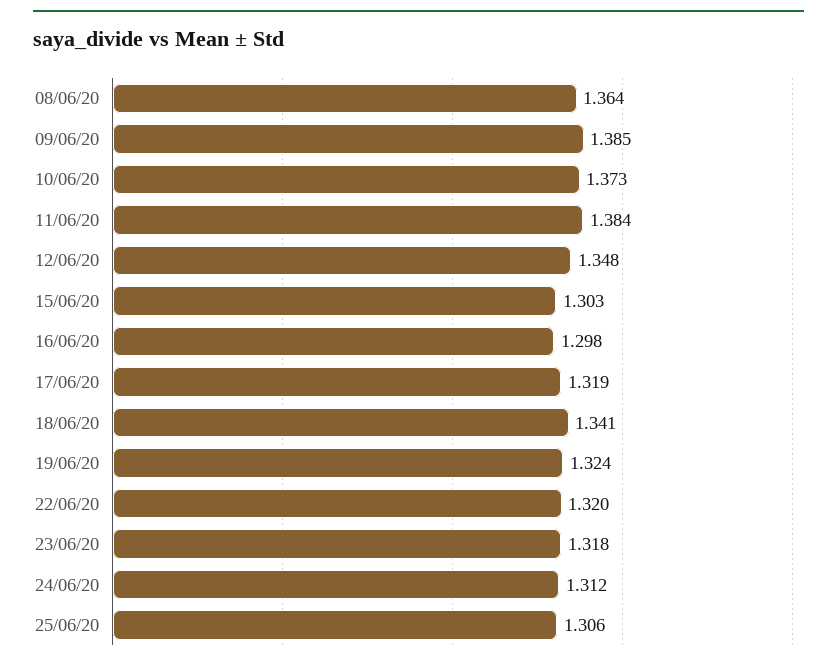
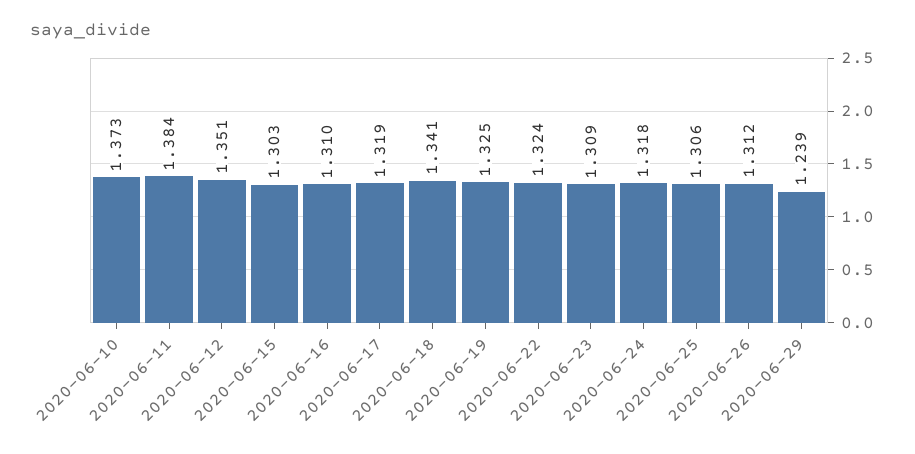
08/06/20: 1.364 -> none
09/06/20: 1.385 -> none
12/06/20: 1.348 -> 1.351
16/06/20: 1.298 -> 1.31
19/06/20: 1.324 -> 1.325
22/06/20: 1.32 -> 1.324
23/06/20: 1.318 -> 1.309
24/06/20: 1.312 -> 1.318
2020-06-26: none -> 1.312
2020-06-29: none -> 1.239

